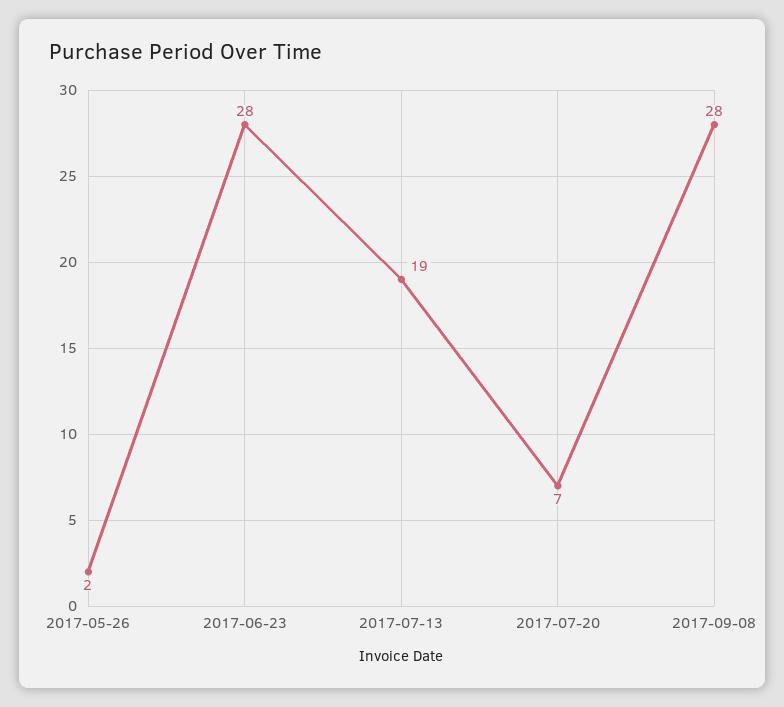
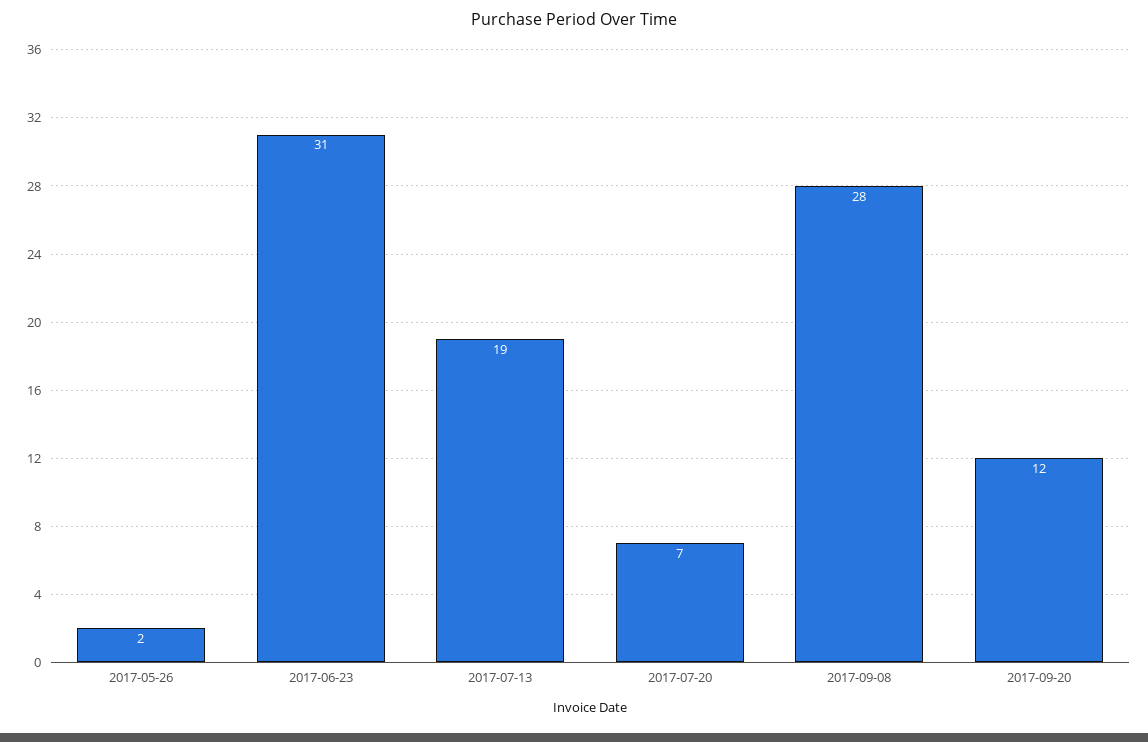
2017-06-23: 28 -> 31
2017-09-20: none -> 12

